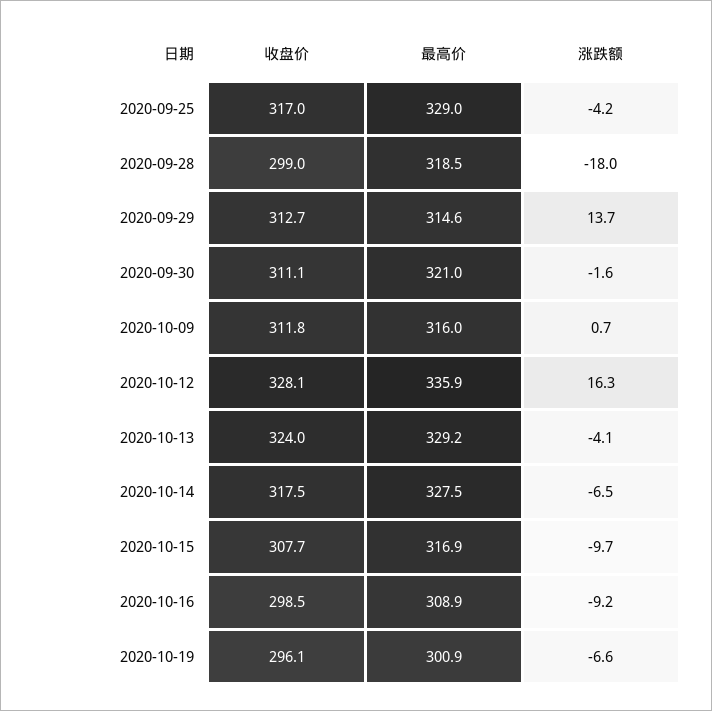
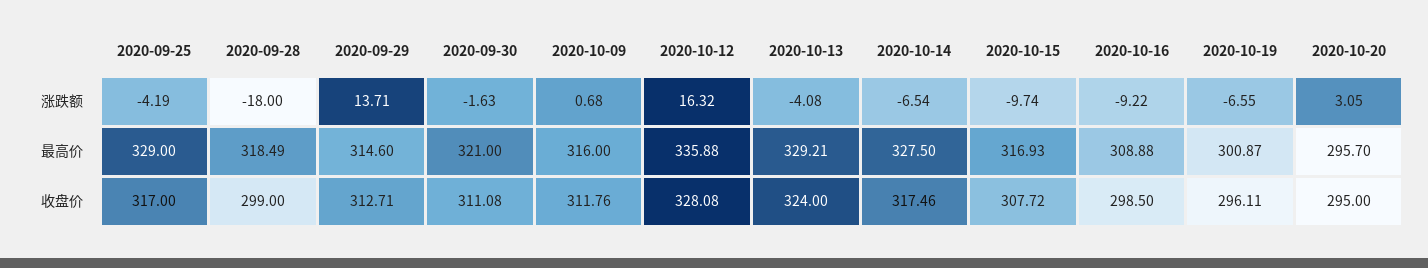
涨跌额, 2020-10-20: none -> 3.05
最高价, 2020-10-20: none -> 295.7
收盘价, 2020-10-20: none -> 295

